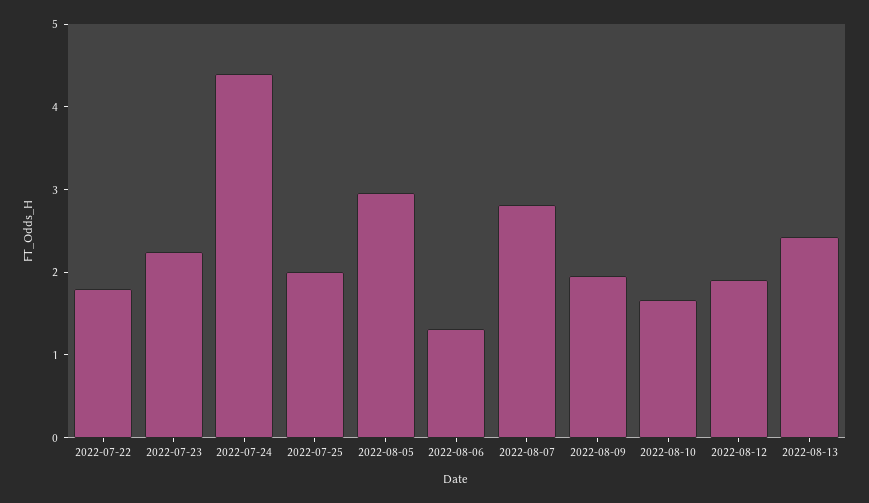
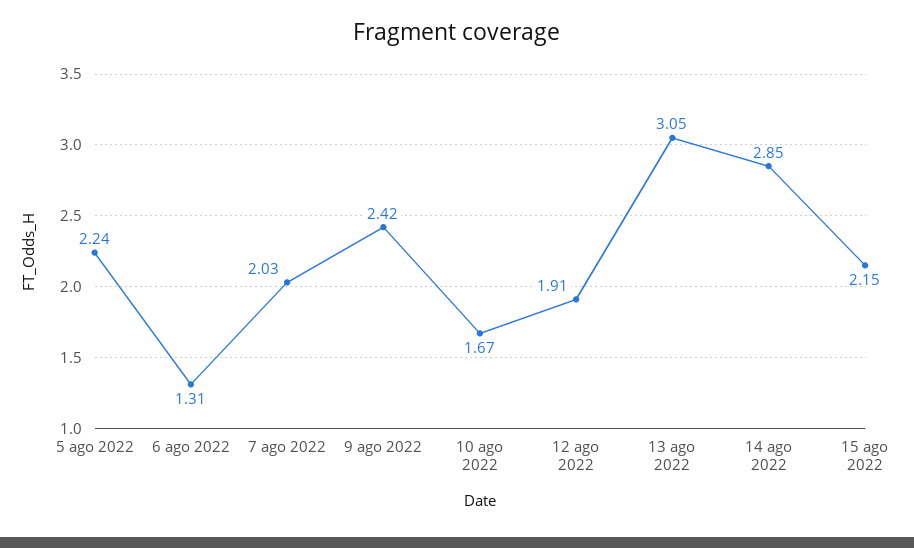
2022-07-22: 1.8 -> none
2022-07-23: 2.2 -> none
2022-07-24: 4.4 -> none
2022-07-25: 2 -> none
2022-08-05: 3 -> 2.24
2022-08-07: 2.8 -> 2.03
2022-08-09: 2 -> 2.42
2022-08-13: 2.4 -> 3.05
14 ago 2022: none -> 2.85
15 ago 2022: none -> 2.15

